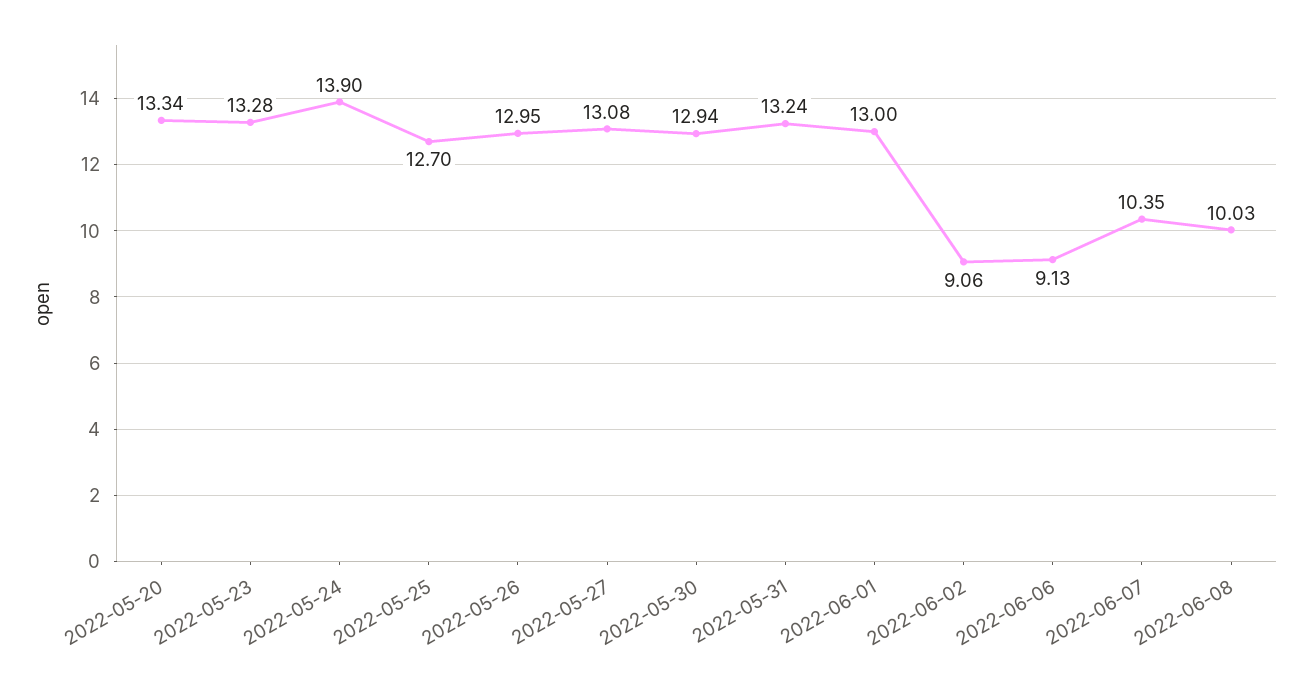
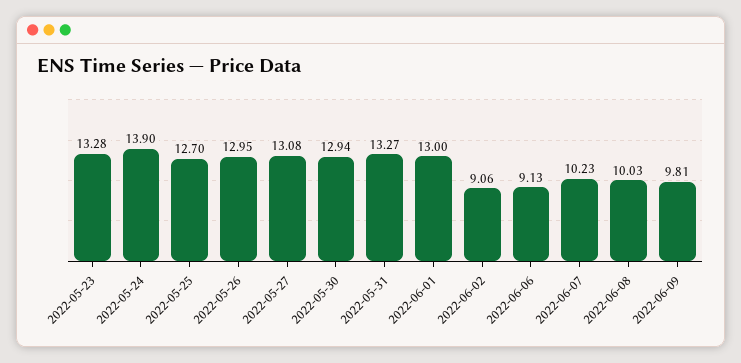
2022-05-20: 13.34 -> none
2022-05-31: 13.24 -> 13.27
2022-06-07: 10.35 -> 10.23
2022-06-09: none -> 9.81

